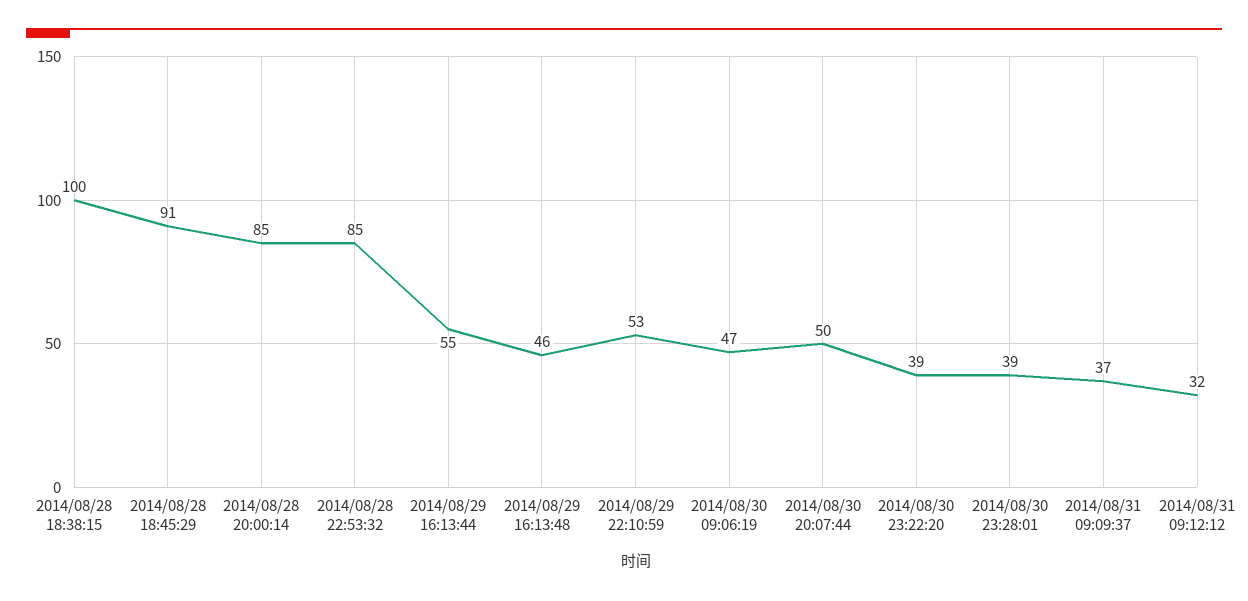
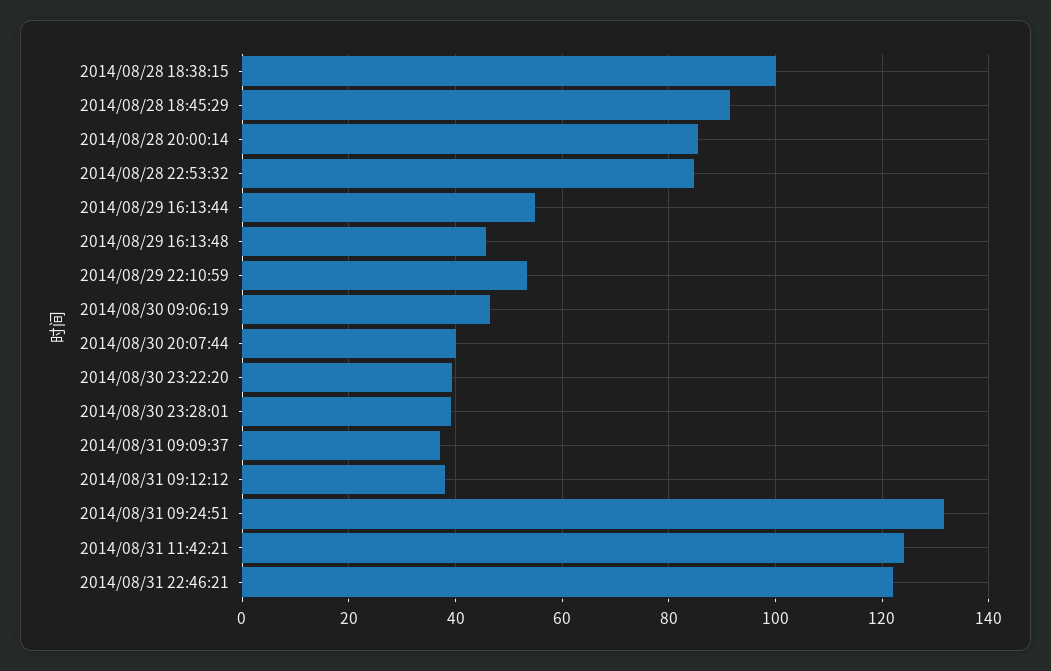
2014/08/30 20:07:44: 50 -> 40
2014/08/31 09:12:12: 32 -> 38
2014/08/31 09:24:51: none -> 132
2014/08/31 11:42:21: none -> 124
2014/08/31 22:46:21: none -> 122

